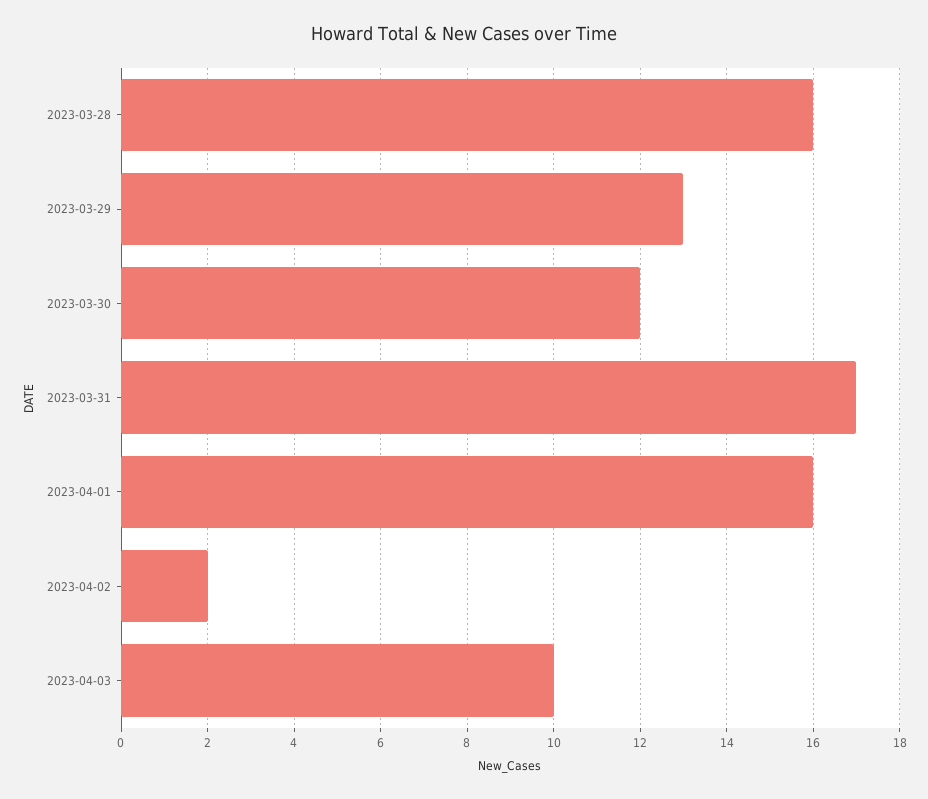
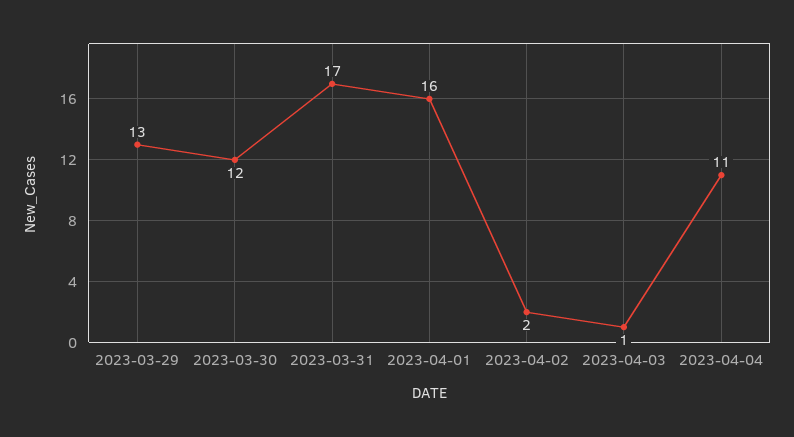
2023-03-28: 16 -> none
2023-04-03: 10 -> 1
2023-04-04: none -> 11

